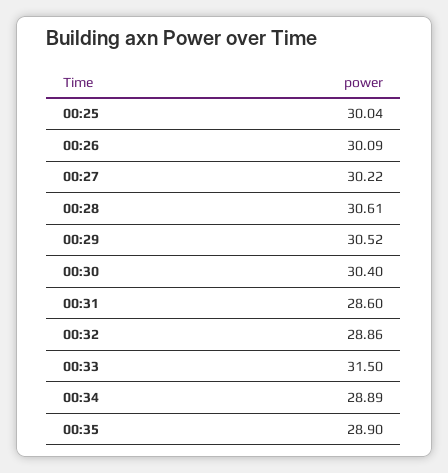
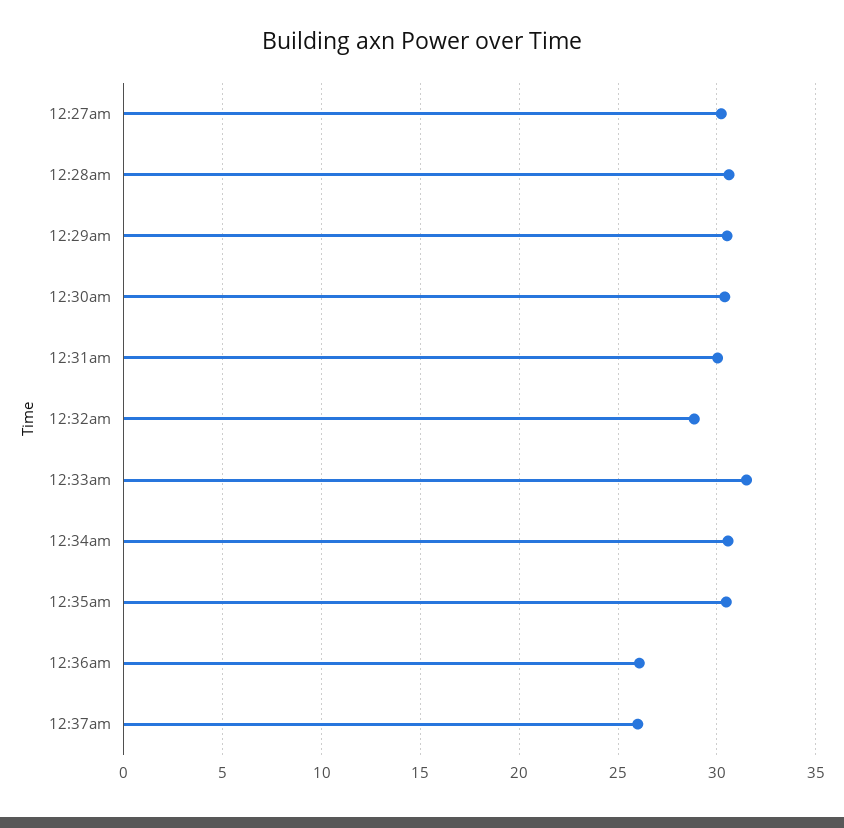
00:25: 30.04 -> none
00:26: 30.09 -> none
00:31: 28.6 -> 30
00:34: 28.89 -> 30.5
00:35: 28.9 -> 30.5
12:36am: none -> 26
12:37am: none -> 26

